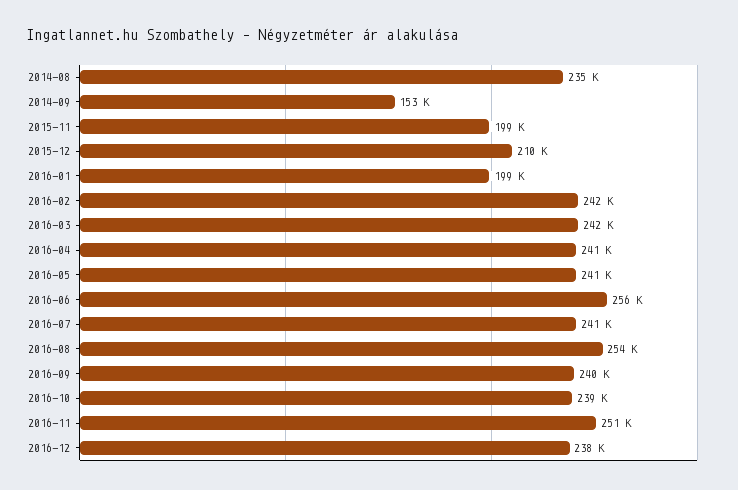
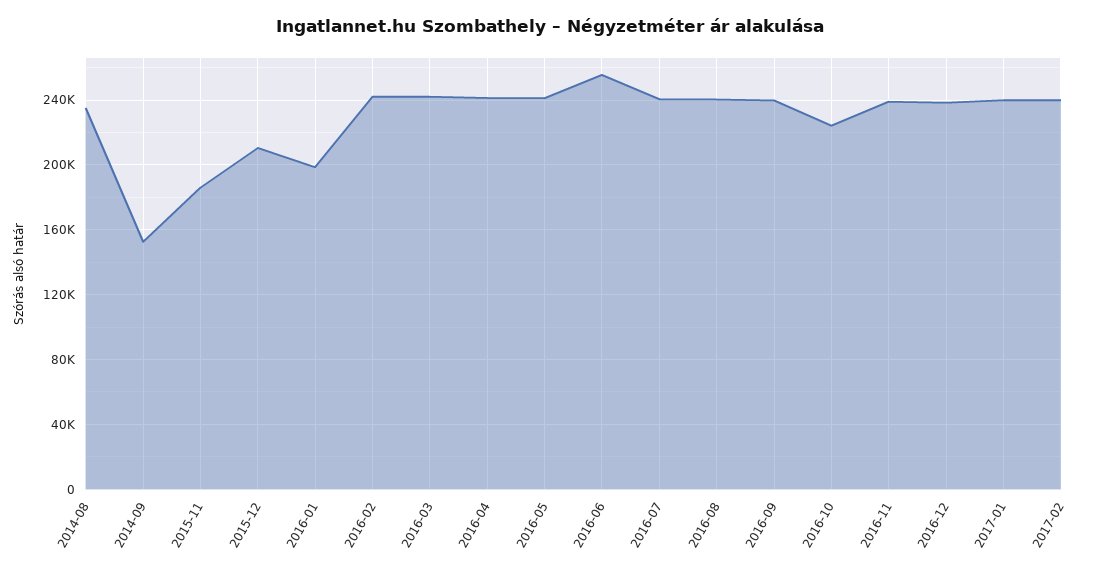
2015-11: 199000 -> 185000
2016-08: 254000 -> 240000
2016-10: 239000 -> 225000
2016-11: 251000 -> 240000
2017-01: none -> 240000
2017-02: none -> 240000

